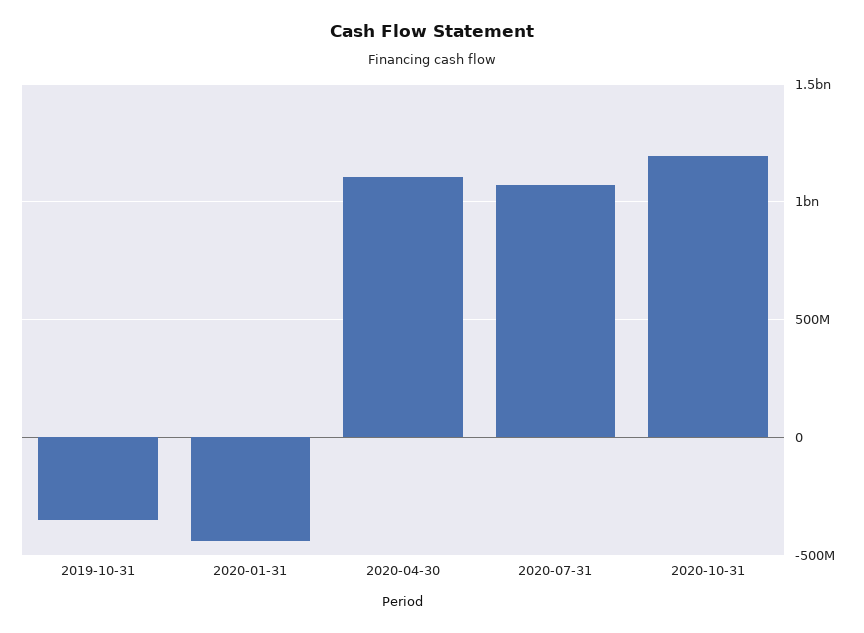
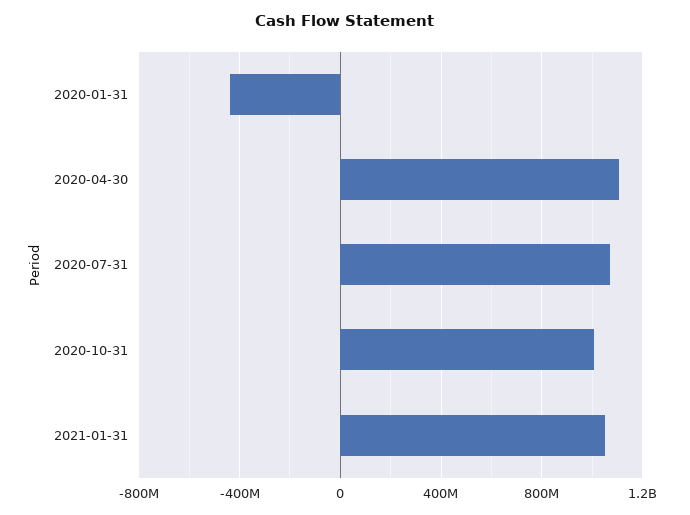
2019-10-31: -350000000 -> none
2020-10-31: 1200000000 -> 1000000000
2021-01-31: none -> 1050000000

